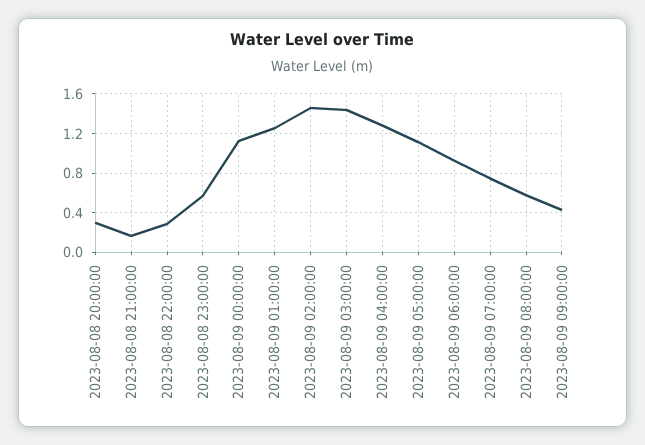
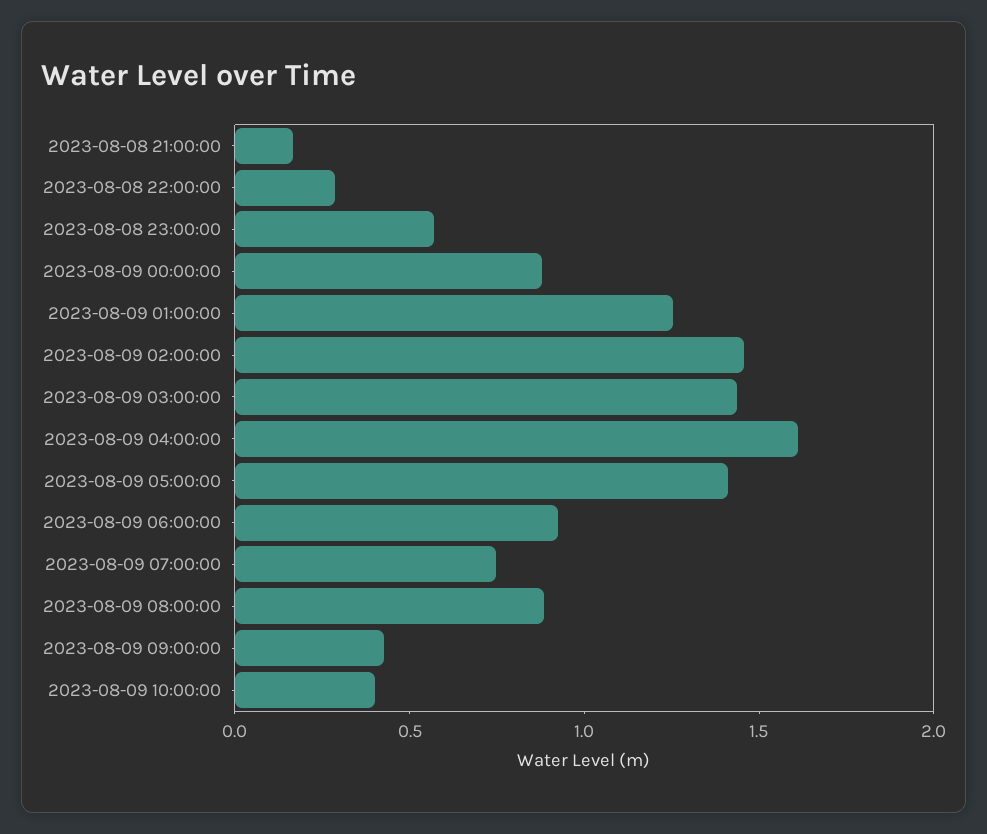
2023-08-08 20:00:00: 0.3 -> none
2023-08-09 00:00:00: 1.1 -> 0.9
2023-08-09 04:00:00: 1.3 -> 1.6
2023-08-09 05:00:00: 1.1 -> 1.4
2023-08-09 08:00:00: 0.6 -> 0.9
2023-08-09 10:00:00: none -> 0.4

